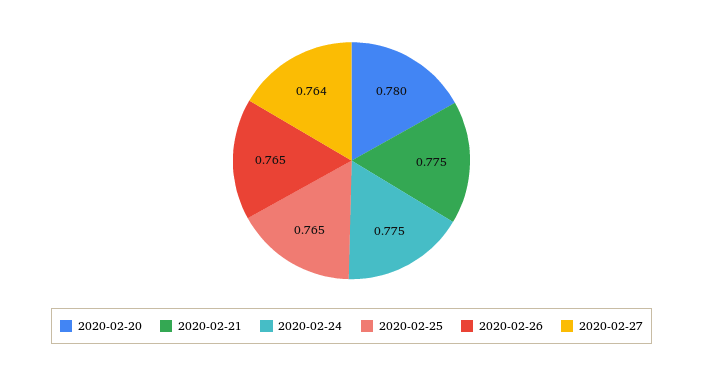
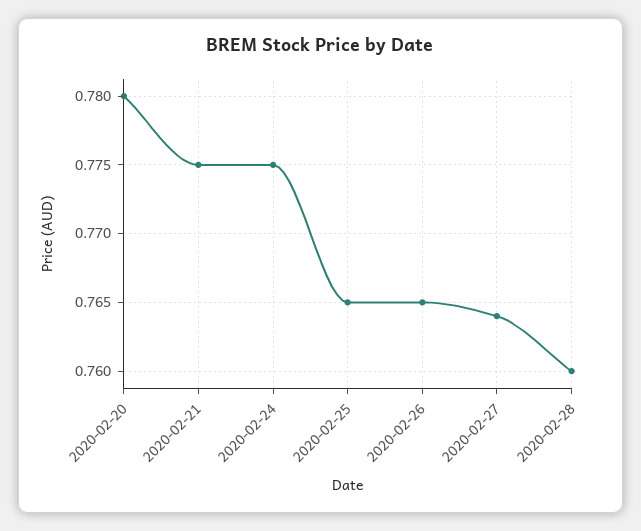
2020-02-28: none -> 0.76

